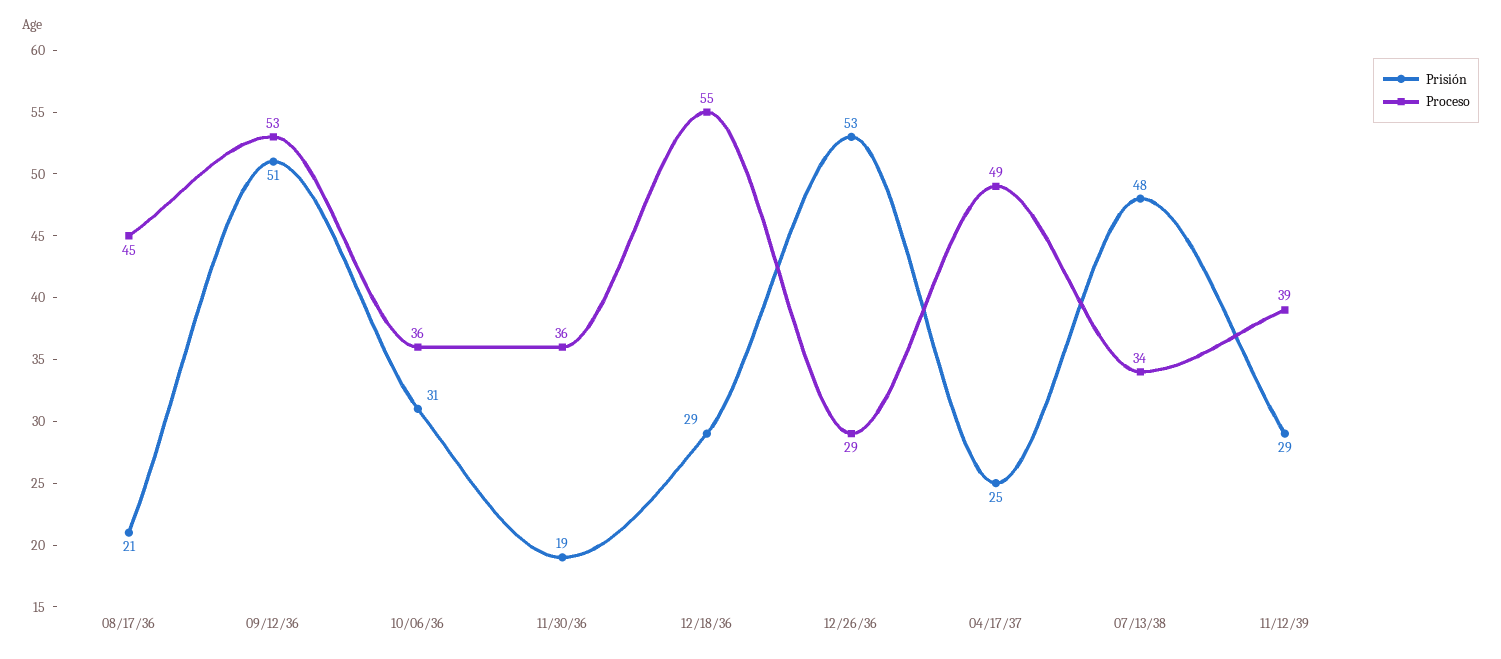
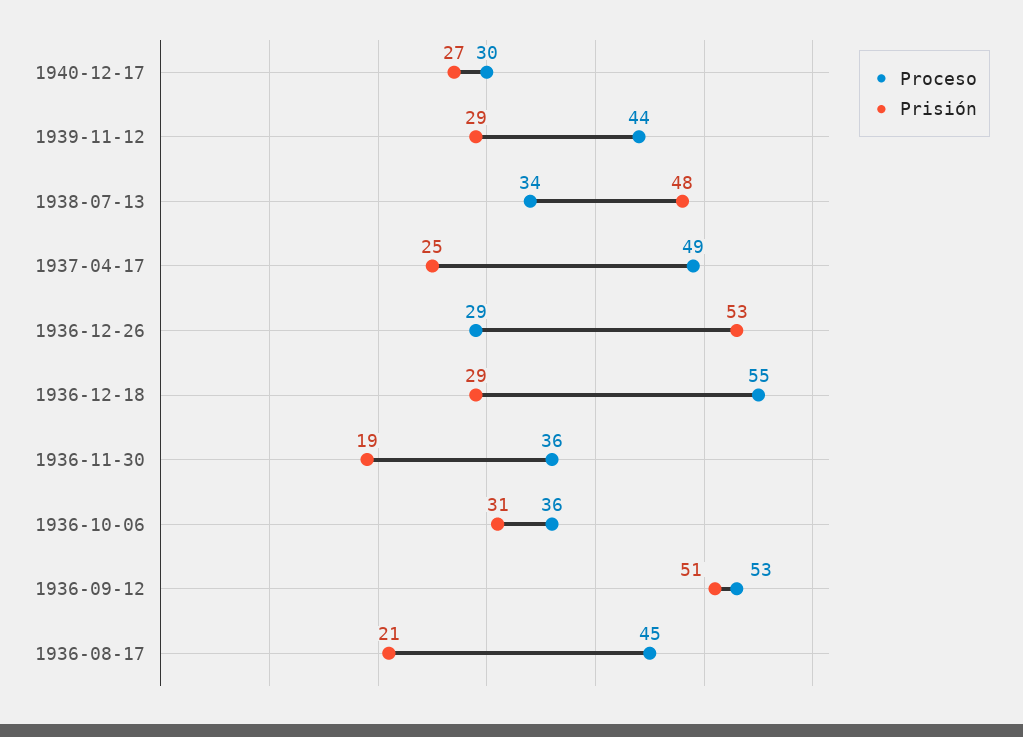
Proceso, 11/12/39: 39 -> 44
Proceso, 1940-12-17: none -> 30
Prisión, 1940-12-17: none -> 27

